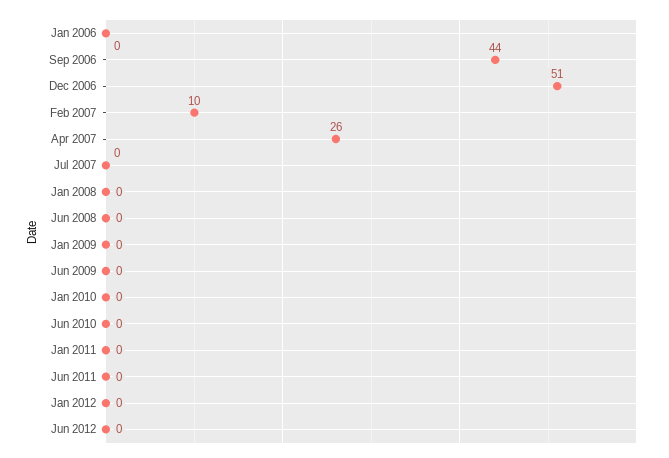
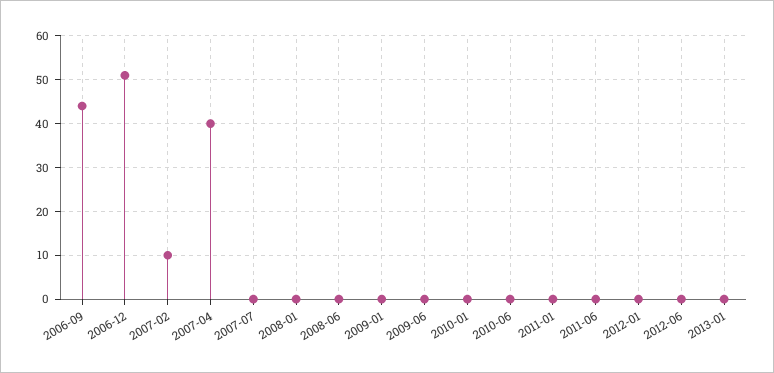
Jan 2006: 0 -> none
Apr 2007: 26 -> 40
2013-01: none -> 0

